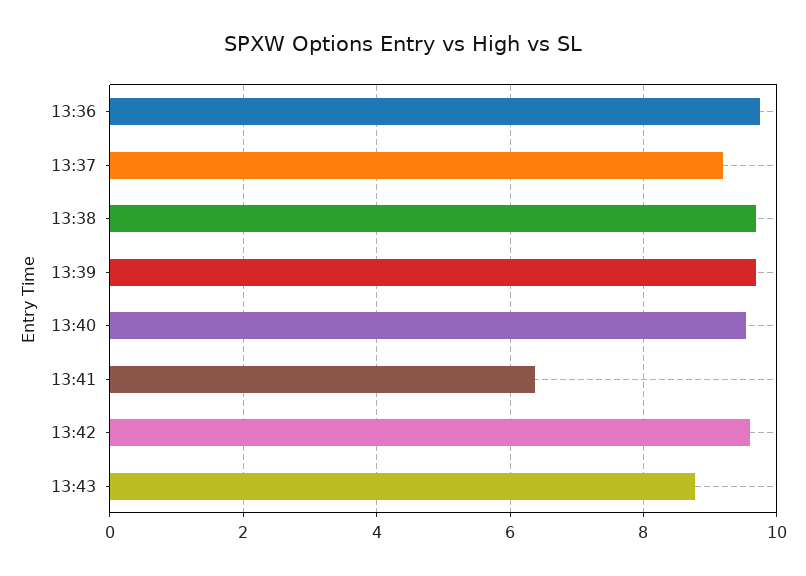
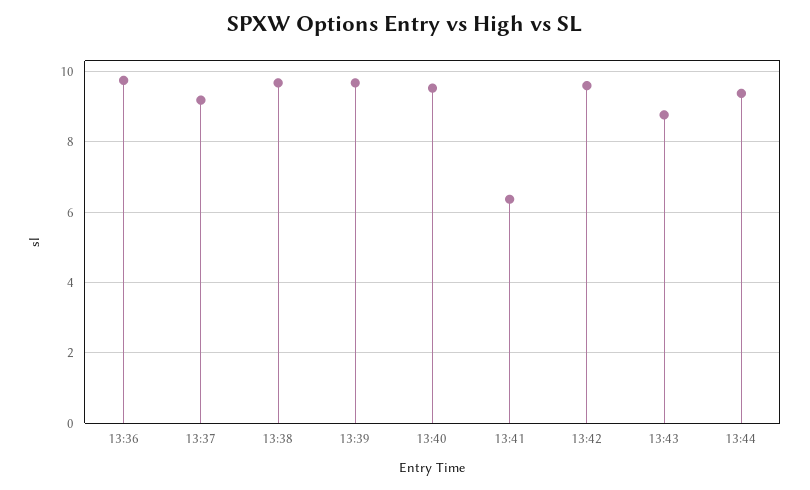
13:44: none -> 9.4

